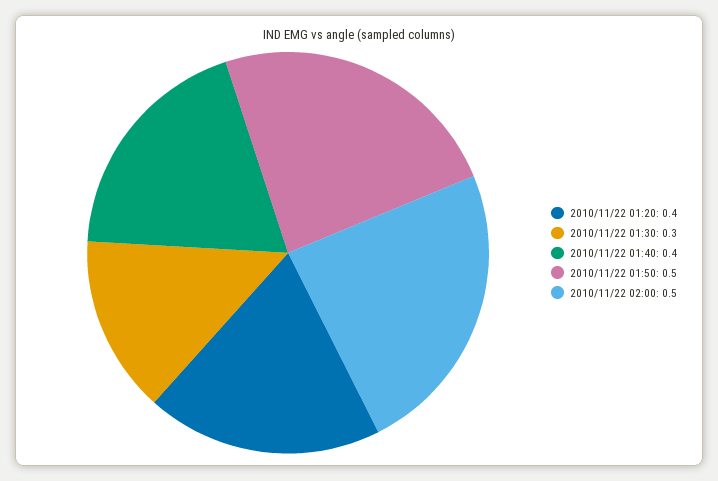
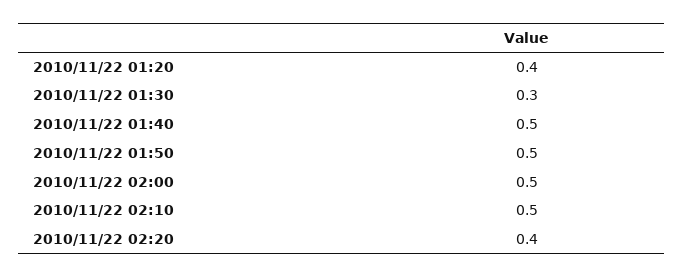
2010/11/22 01:40: 0.4 -> 0.5
2010/11/22 02:10: none -> 0.5
2010/11/22 02:20: none -> 0.4

